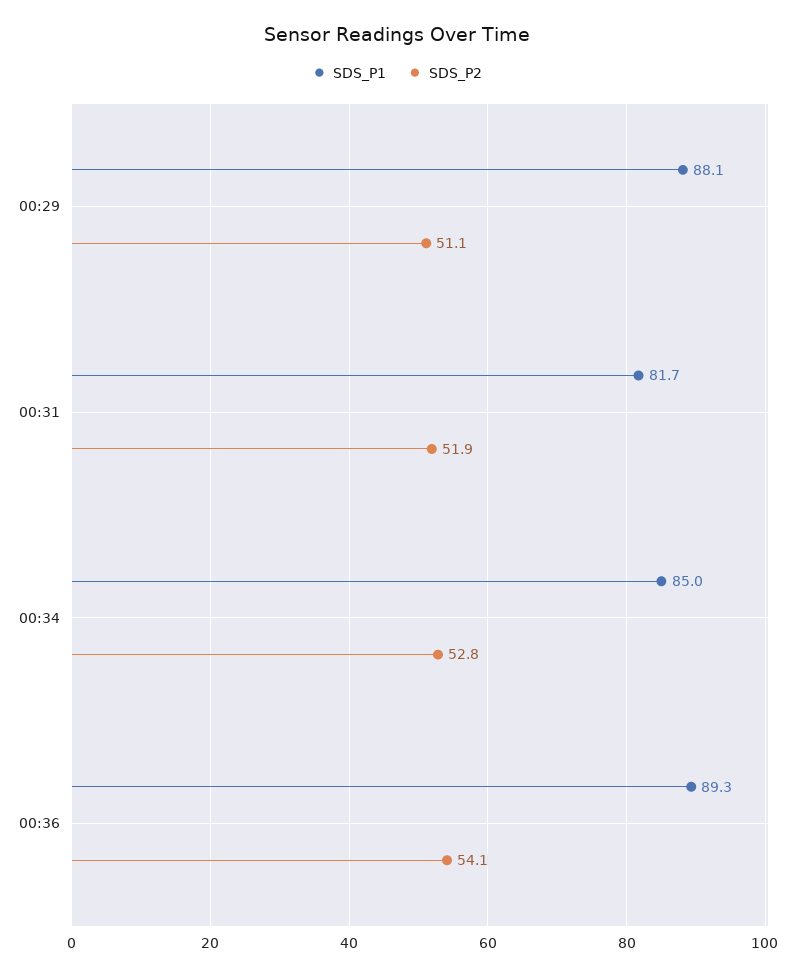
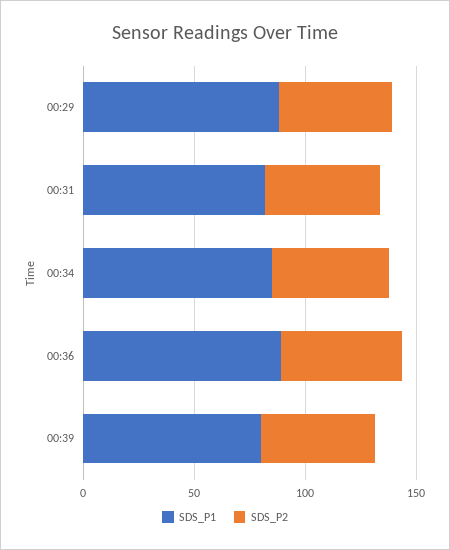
SDS_P1, 00:39: none -> 80
SDS_P2, 00:39: none -> 50

